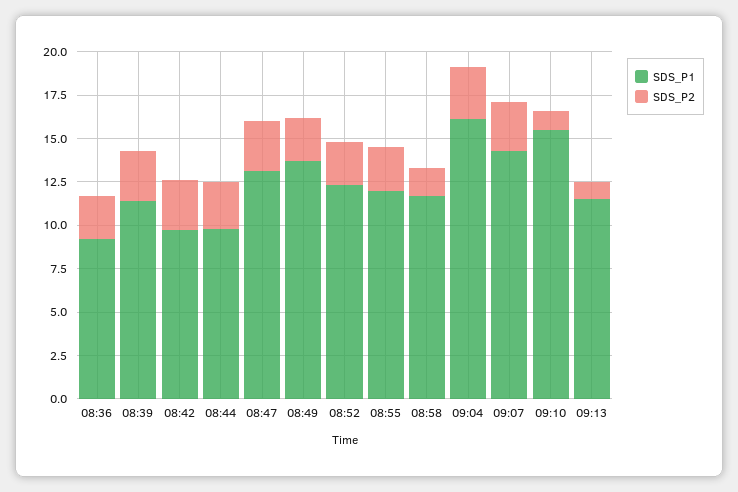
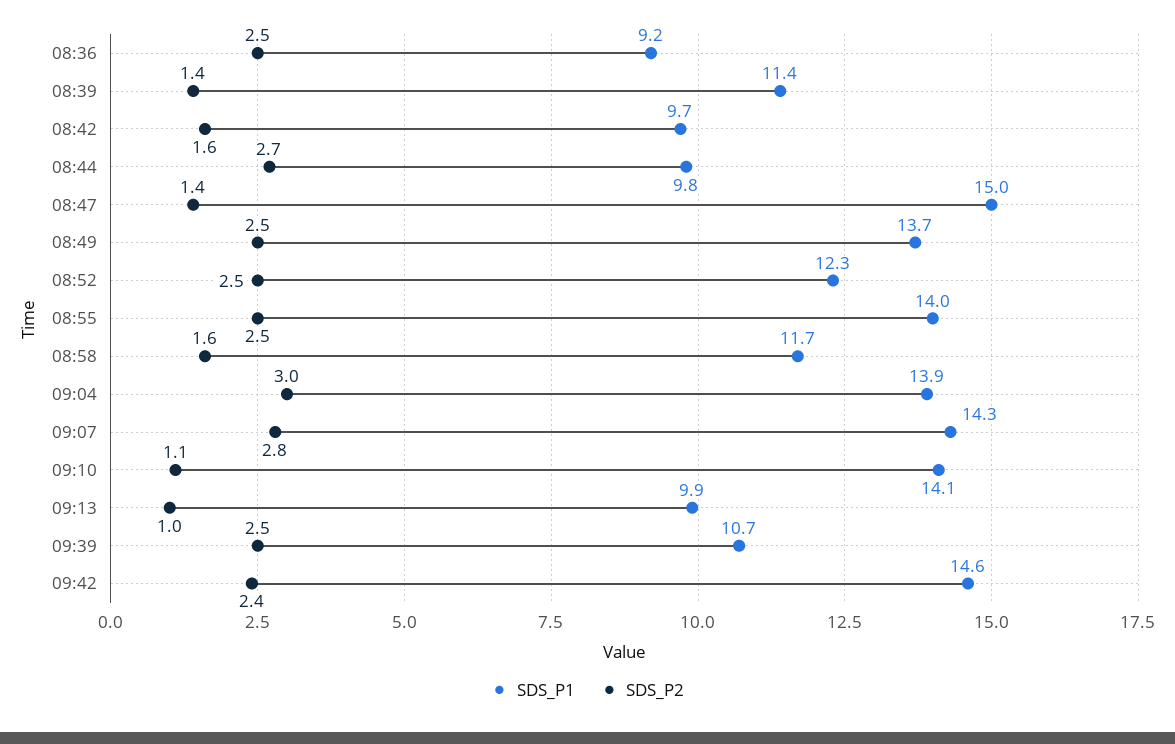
SDS_P2, 08:39: 3 -> 1.4
SDS_P2, 08:42: 3 -> 1.6
SDS_P1, 08:47: 13 -> 15
SDS_P2, 08:47: 3 -> 1.4
SDS_P1, 08:55: 12 -> 14
SDS_P1, 09:04: 16 -> 13.9
SDS_P1, 09:10: 15.5 -> 14.1
SDS_P1, 09:13: 11.5 -> 9.9
SDS_P1, 09:39: none -> 10.7
SDS_P2, 09:39: none -> 2.5
SDS_P1, 09:42: none -> 14.6
SDS_P2, 09:42: none -> 2.4

